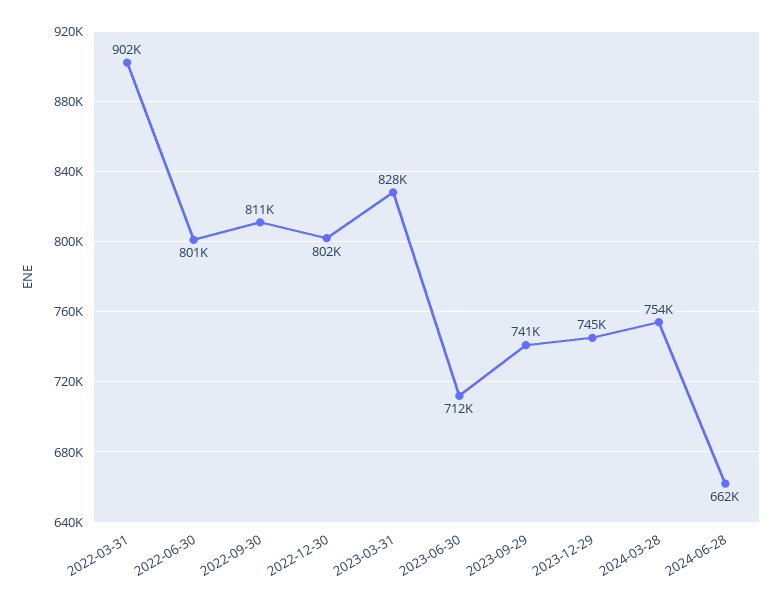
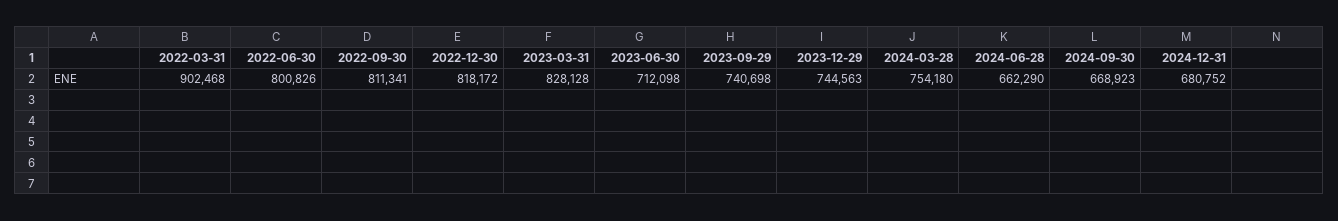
2022-12-30: 802000 -> 818172
2024-09-30: none -> 668923
2024-12-31: none -> 680752

